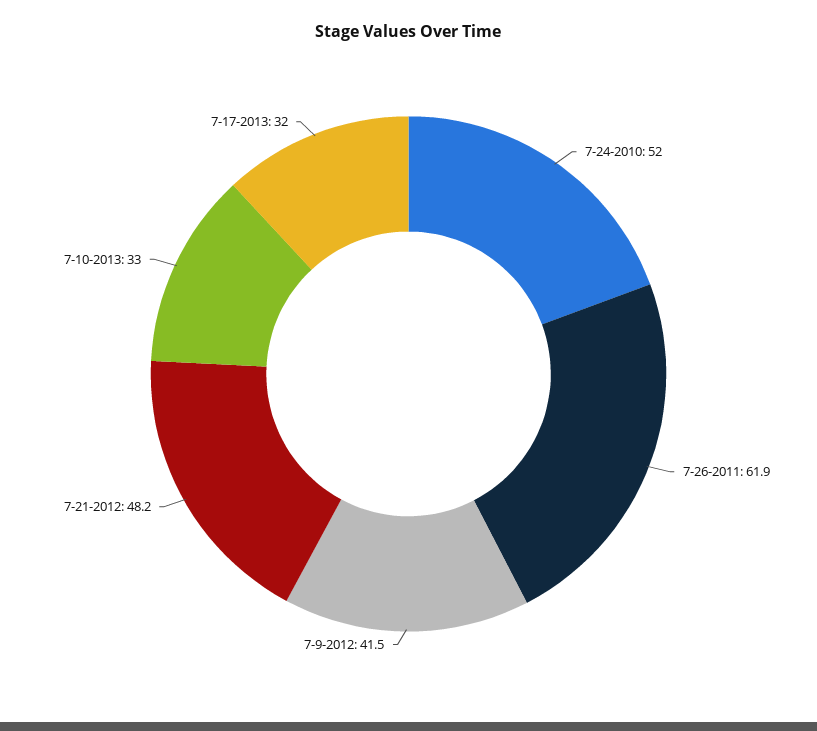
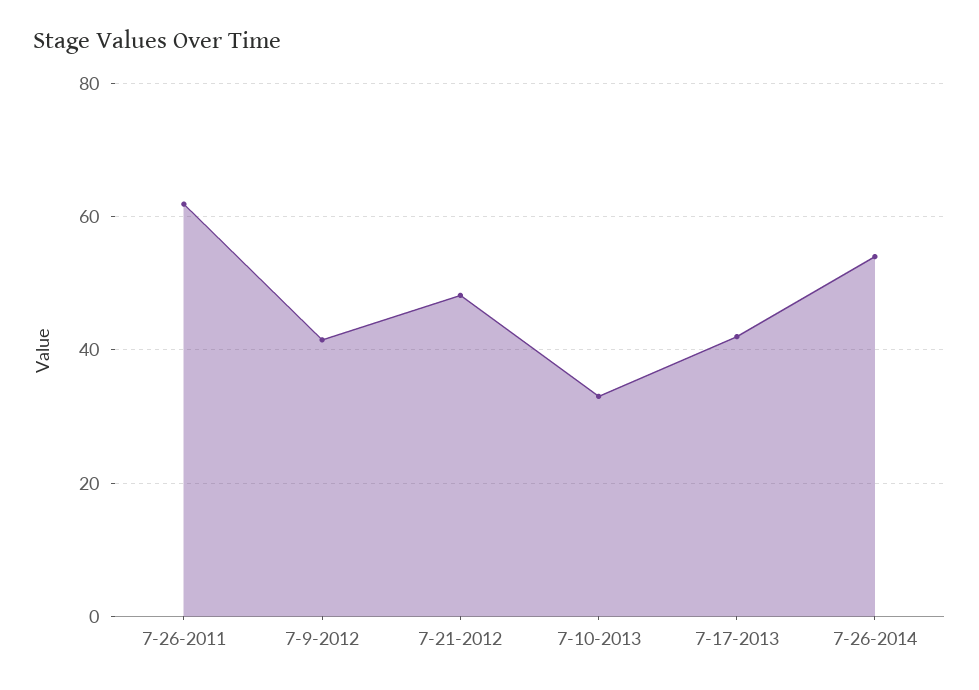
7-24-2010: 52 -> none
7-17-2013: 32 -> 42
7-26-2014: none -> 54

